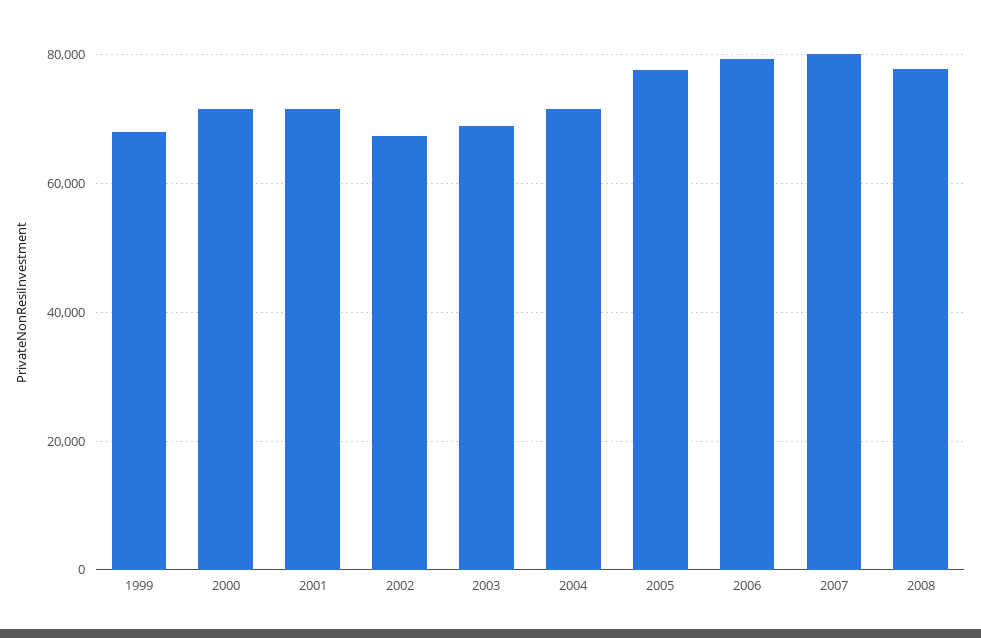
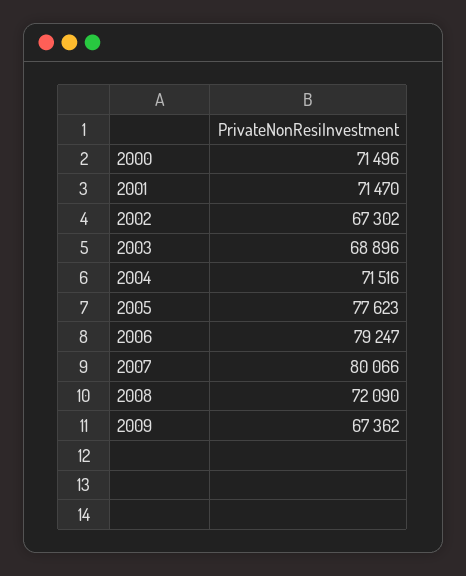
1999: 68000 -> none
2008: 78000 -> 72090
2009: none -> 67362

